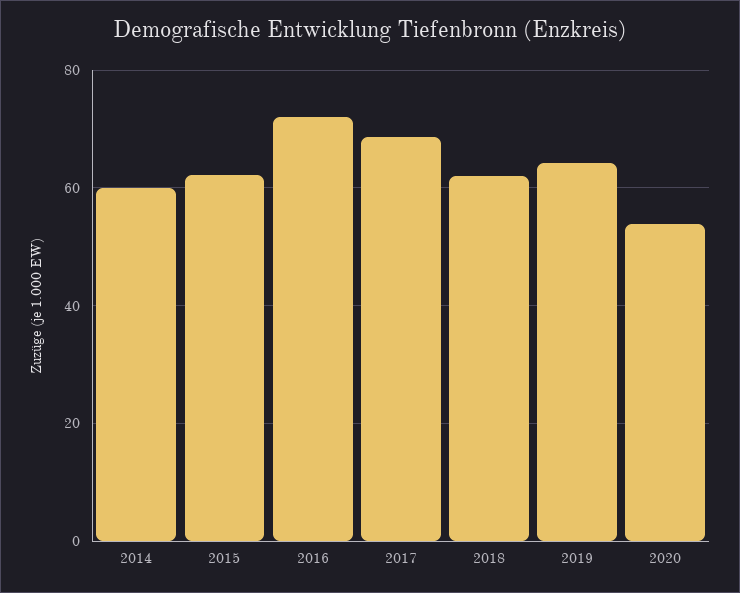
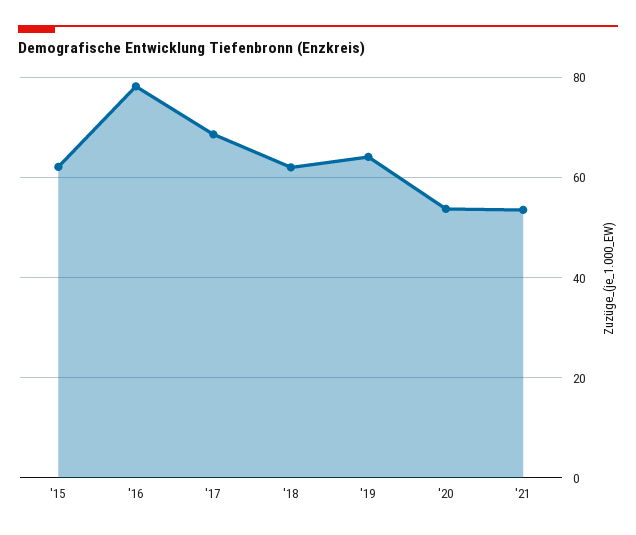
2014: 60 -> none
2016: 72 -> 78
'21: none -> 54

